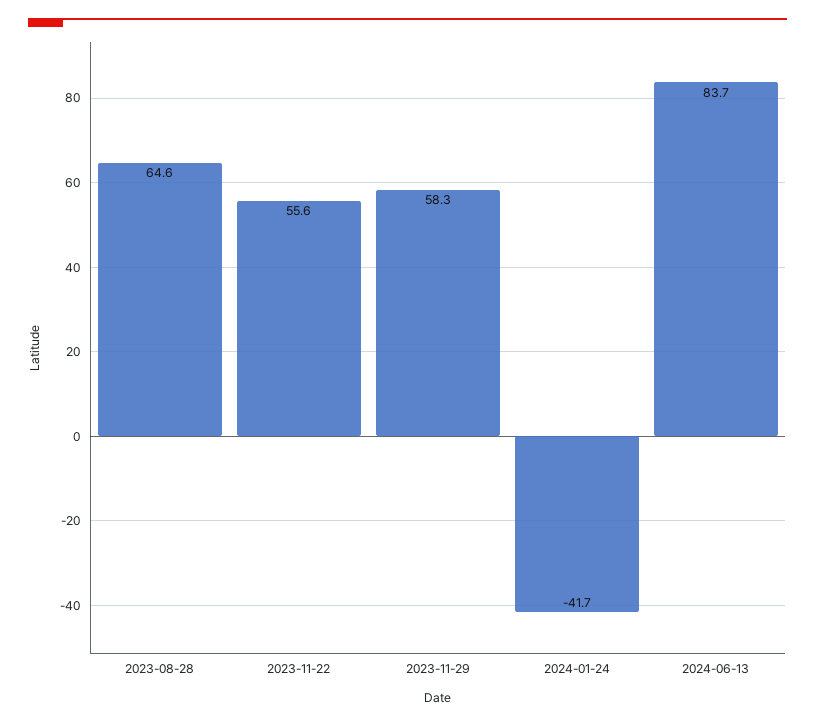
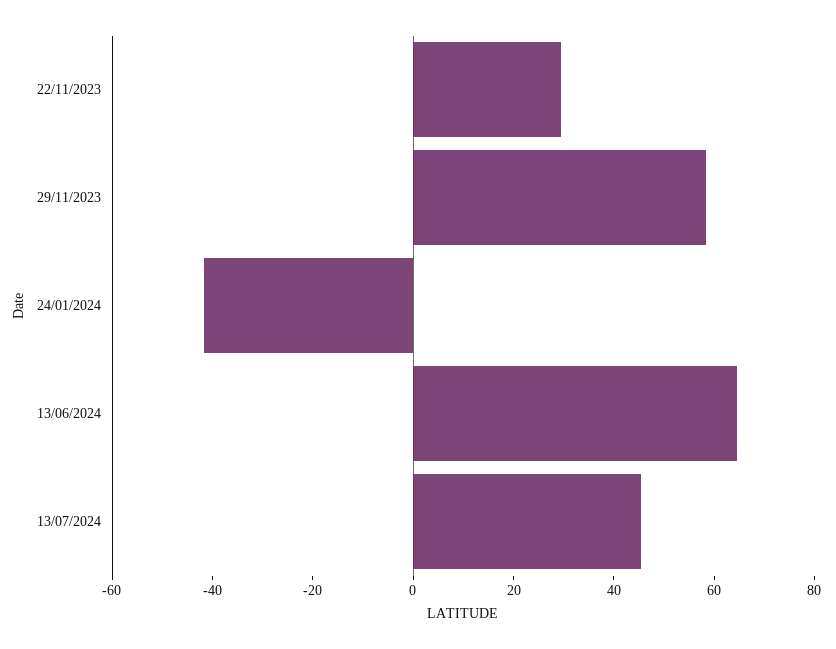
2023-08-28: 64.6 -> none
2023-11-22: 55.6 -> 30
2024-06-13: 83.7 -> 65
13/07/2024: none -> 45

